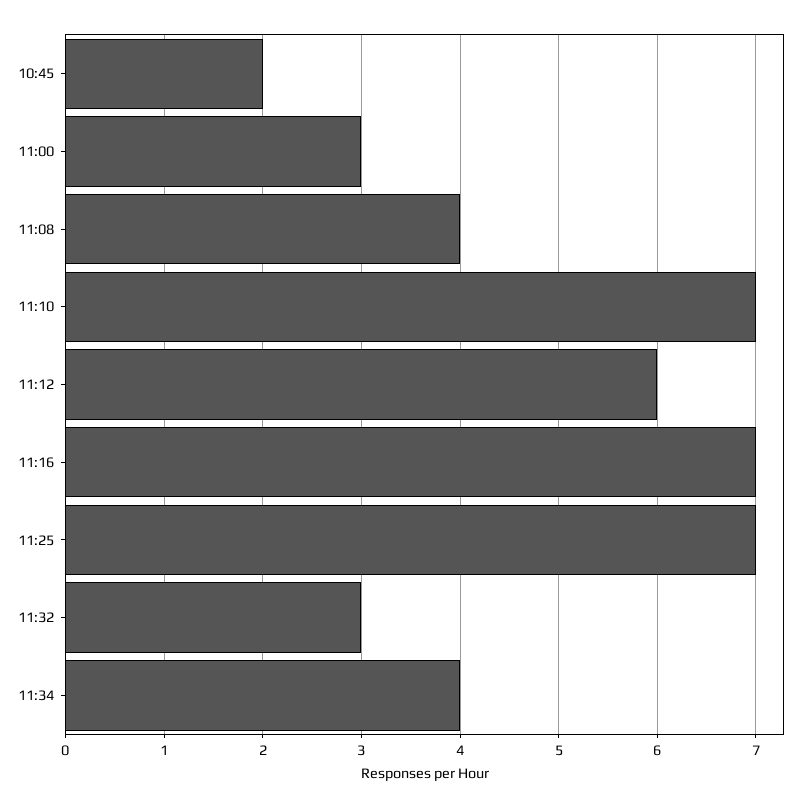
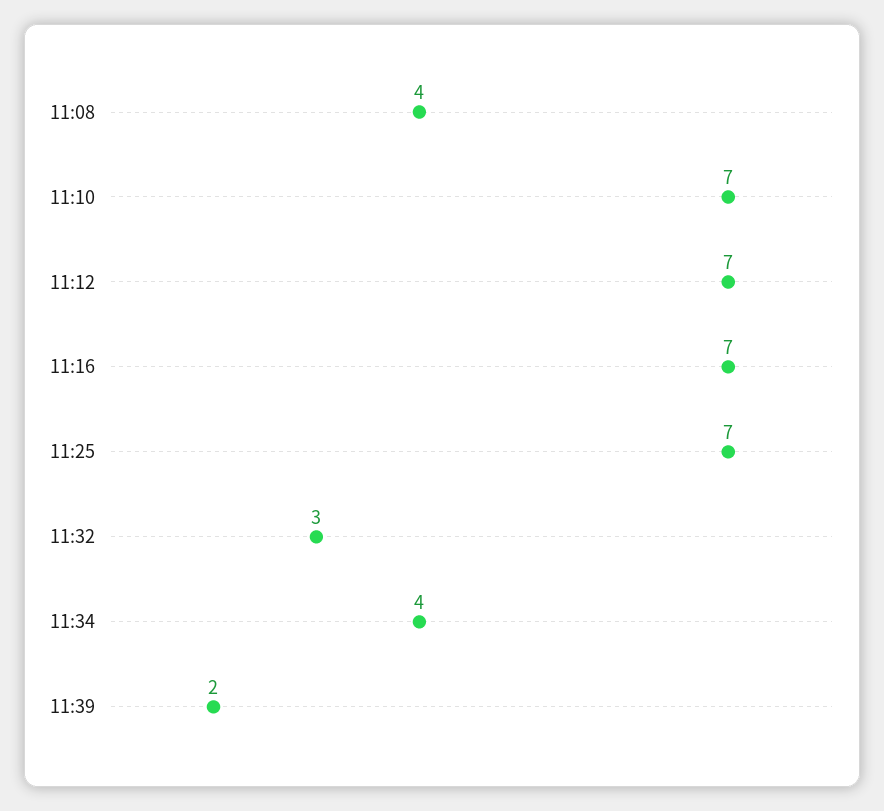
10:45: 2 -> none
11:00: 3 -> none
11:12: 6 -> 7
11:39: none -> 2

